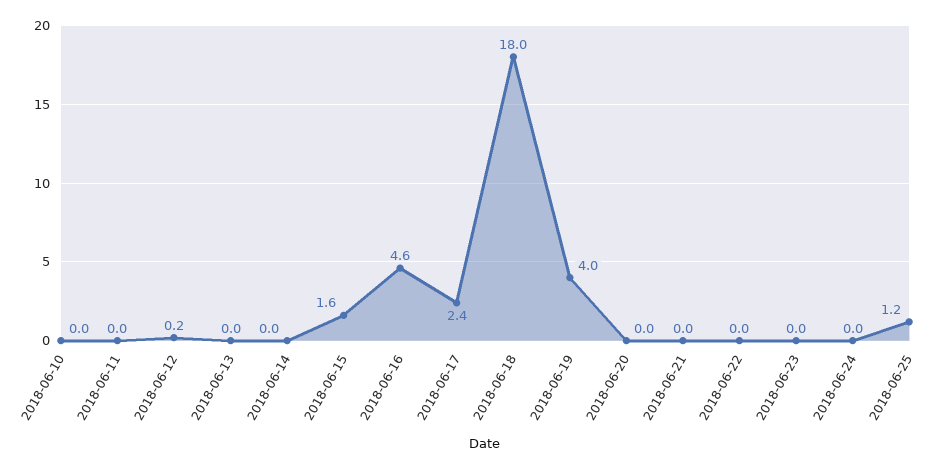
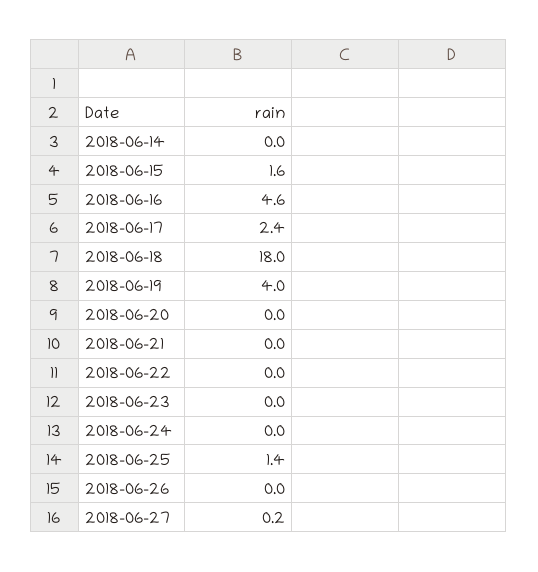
2018-06-10: 0 -> none
2018-06-11: 0 -> none
2018-06-12: 0.2 -> none
2018-06-13: 0 -> none
2018-06-25: 1.2 -> 1.4
2018-06-26: none -> 0
2018-06-27: none -> 0.2

